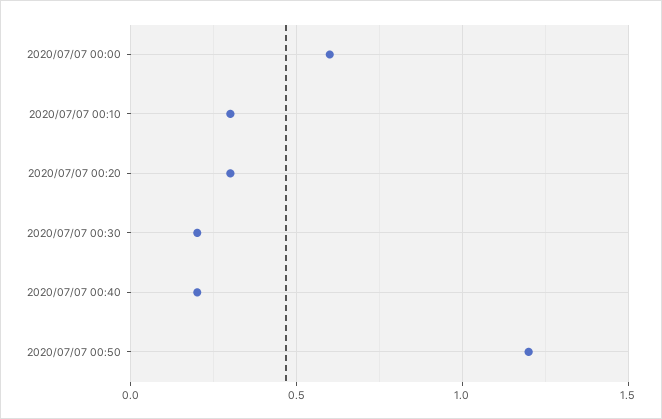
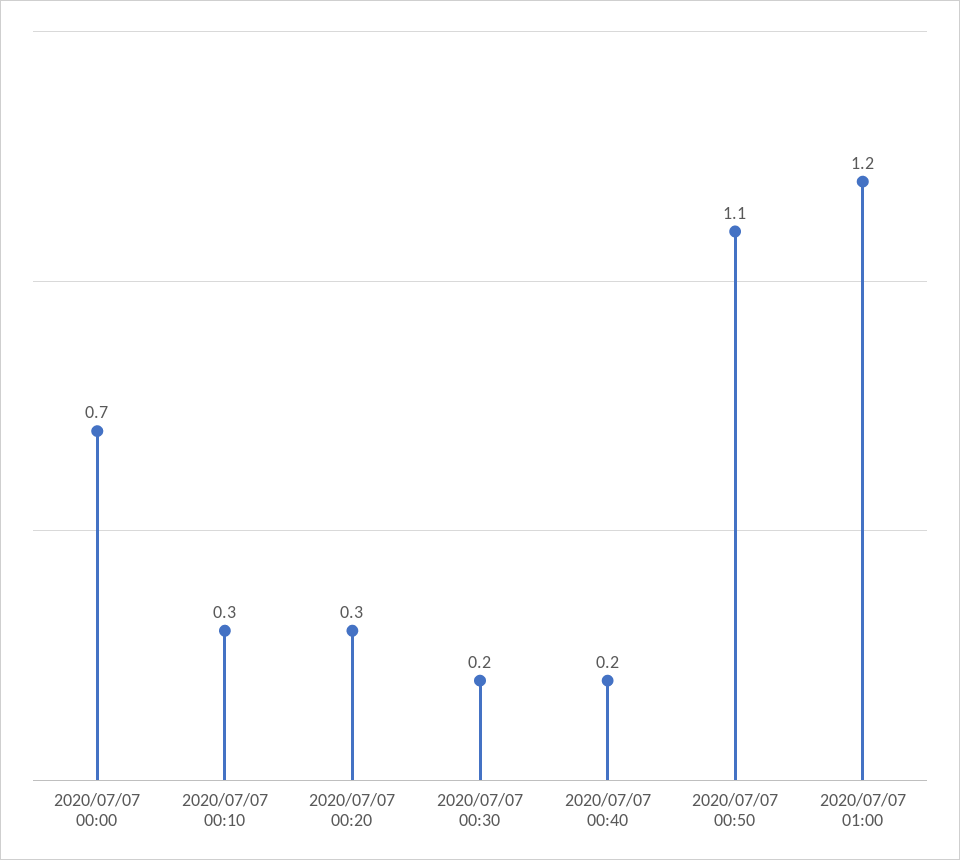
2020/07/07 00:00: 0.6 -> 0.7
2020/07/07 00:50: 1.2 -> 1.1
2020/07/07 01:00: none -> 1.2

